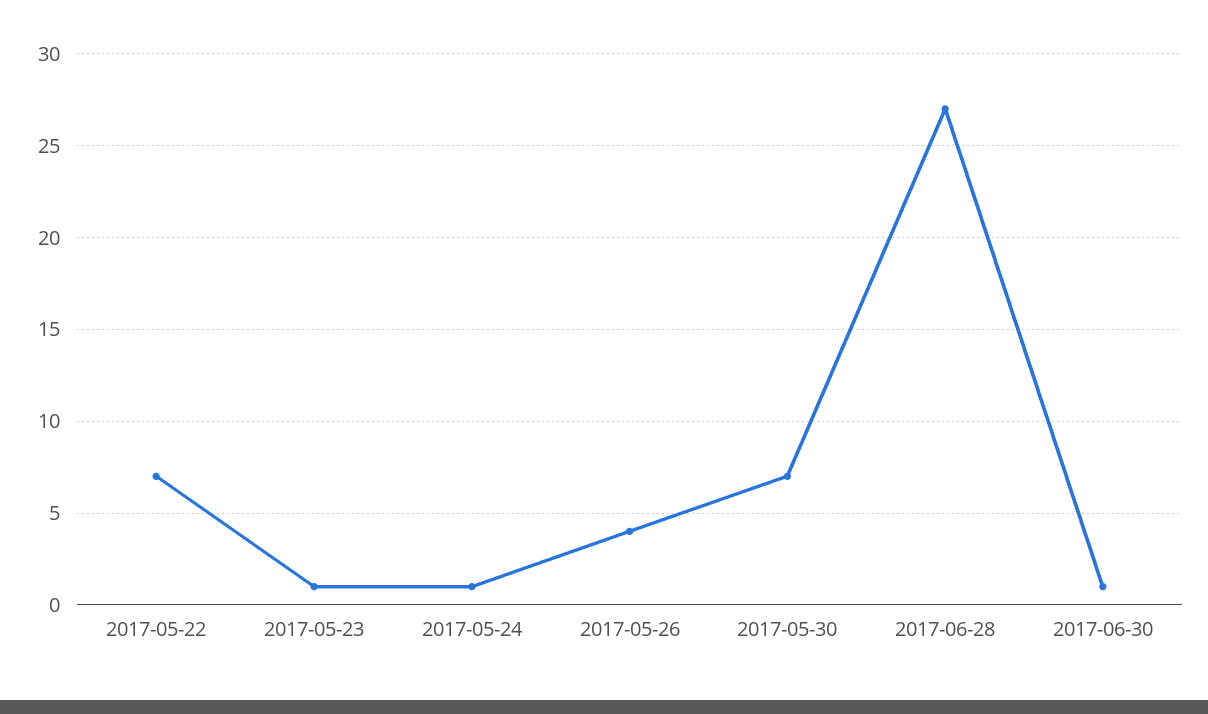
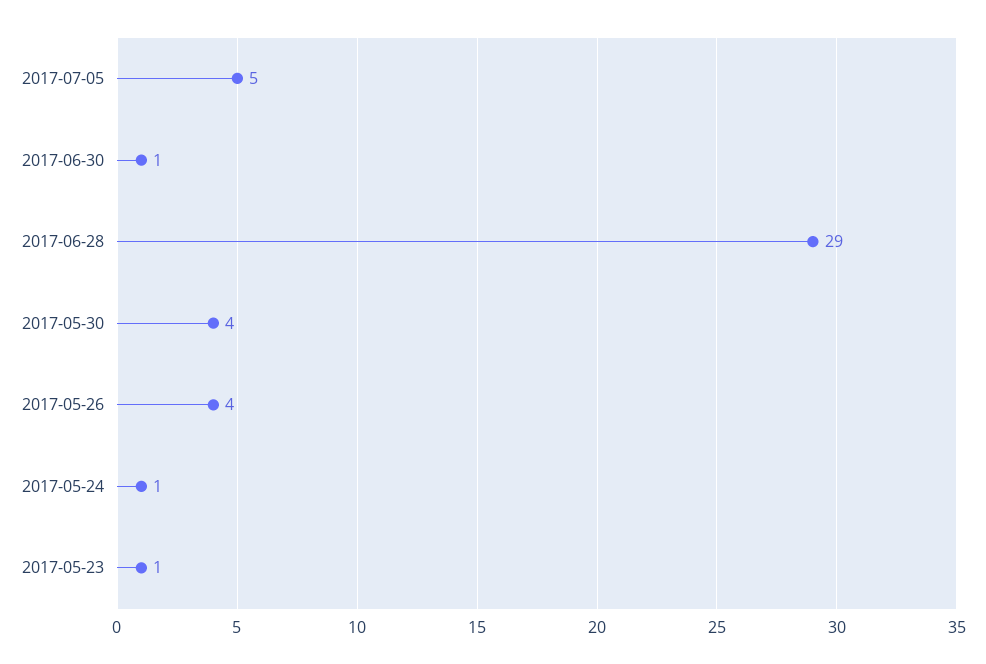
2017-05-22: 7 -> none
2017-05-30: 7 -> 4
2017-06-28: 27 -> 29
2017-07-05: none -> 5

